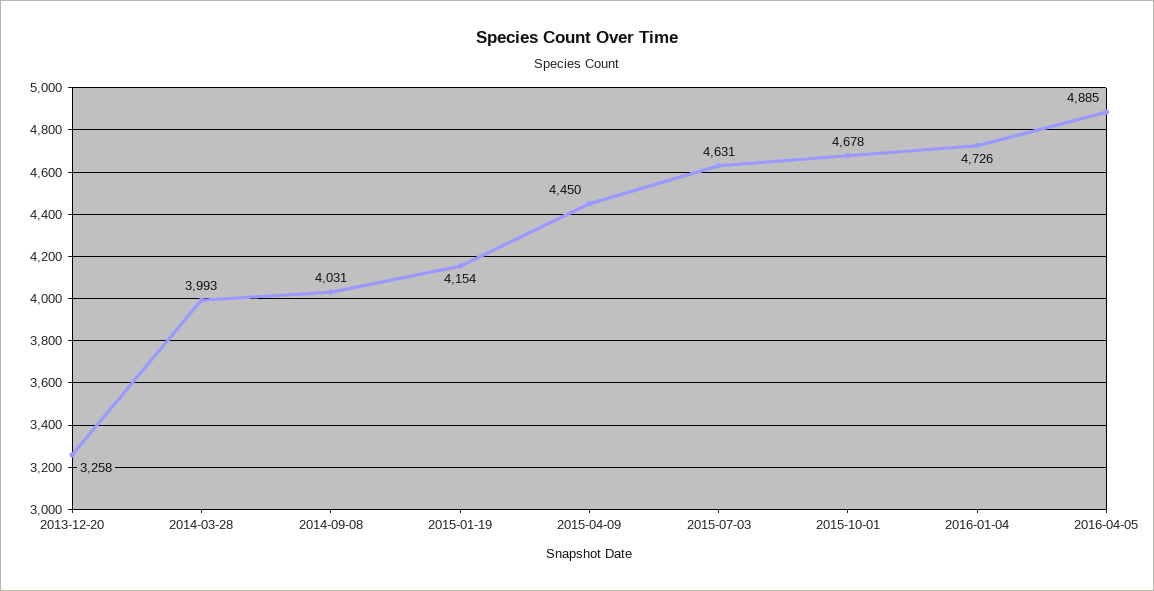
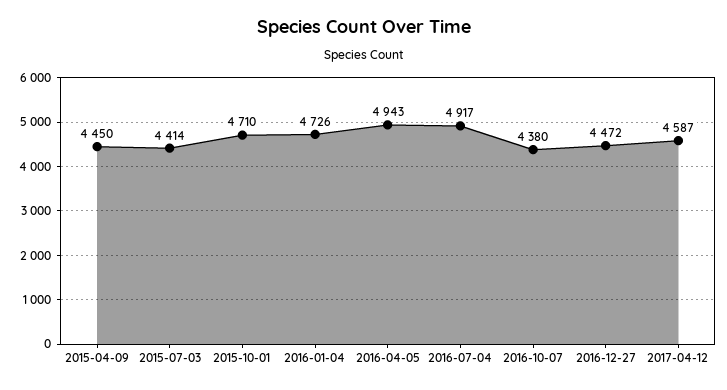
2013-12-20: 3258 -> none
2014-03-28: 3993 -> none
2014-09-08: 4031 -> none
2015-01-19: 4154 -> none
2015-07-03: 4631 -> 4414
2015-10-01: 4678 -> 4710
2016-04-05: 4885 -> 4943
2016-07-04: none -> 4917
2016-10-07: none -> 4380
2016-12-27: none -> 4472
2017-04-12: none -> 4587

